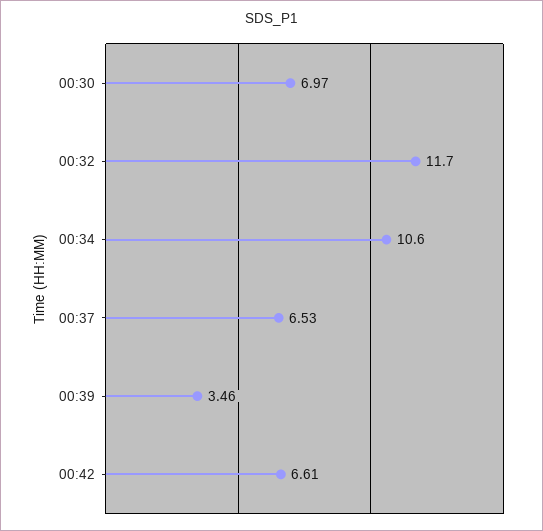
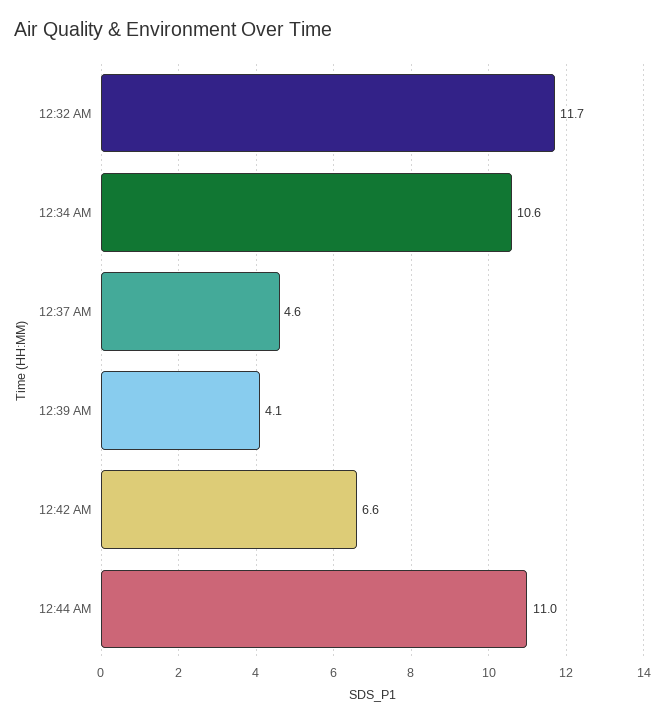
00:30: 6.97 -> none
00:37: 6.53 -> 4.6
00:39: 3.46 -> 4.1
12:44 AM: none -> 11

